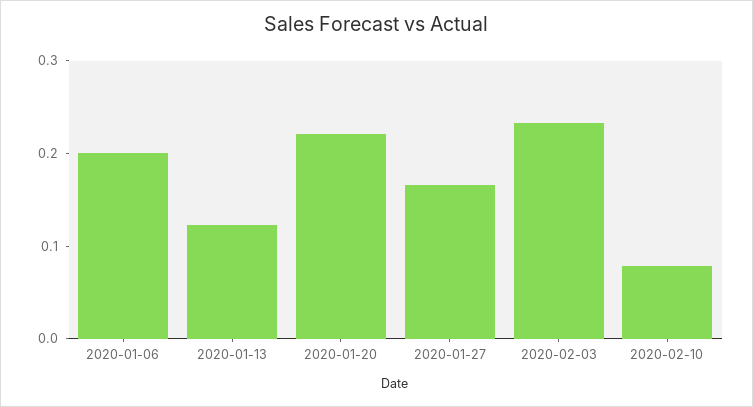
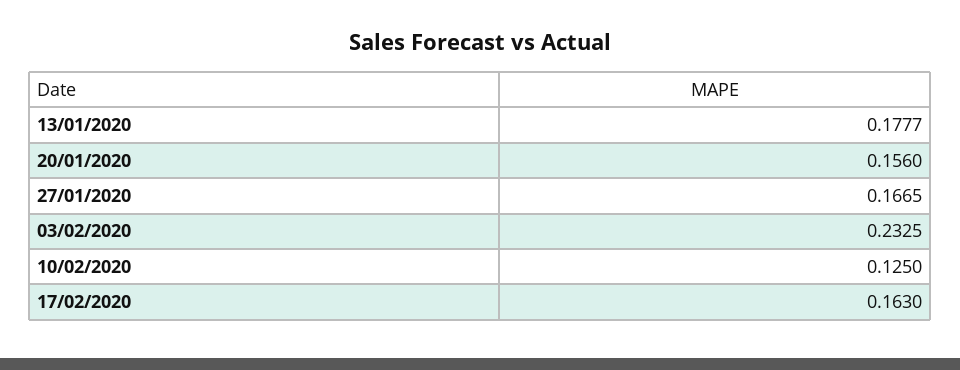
2020-01-06: 0.2 -> none
2020-01-13: 0.12 -> 0.1777
2020-01-20: 0.22 -> 0.156
2020-02-10: 0.08 -> 0.125
17/02/2020: none -> 0.163

